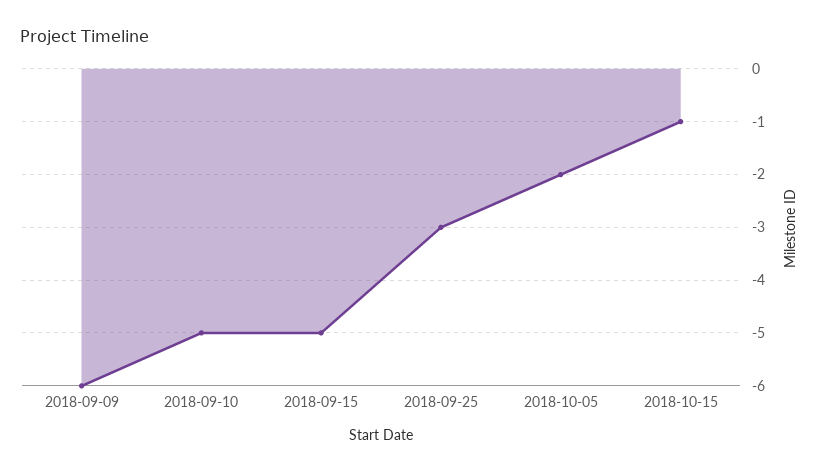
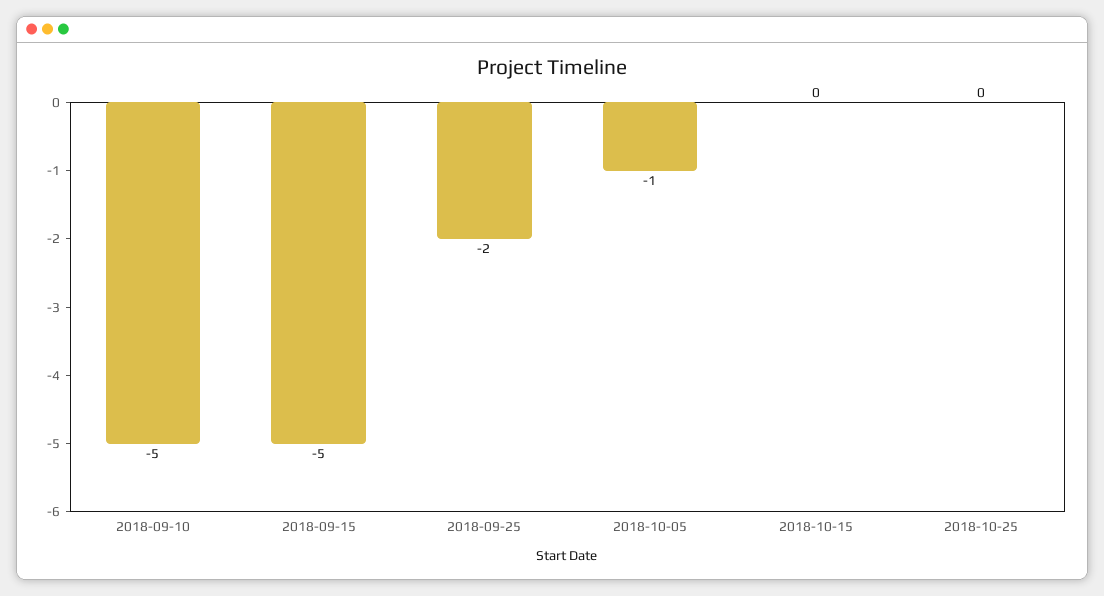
2018-09-09: -6 -> none
2018-09-25: -3 -> -2
2018-10-05: -2 -> -1
2018-10-15: -1 -> 0
2018-10-25: none -> 0

